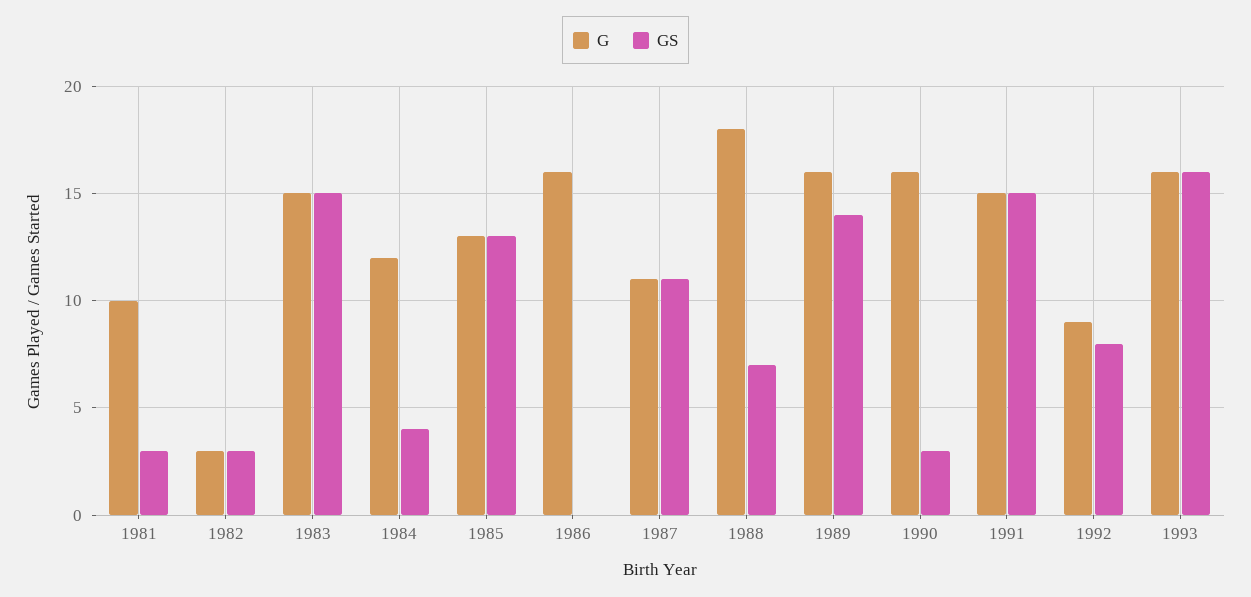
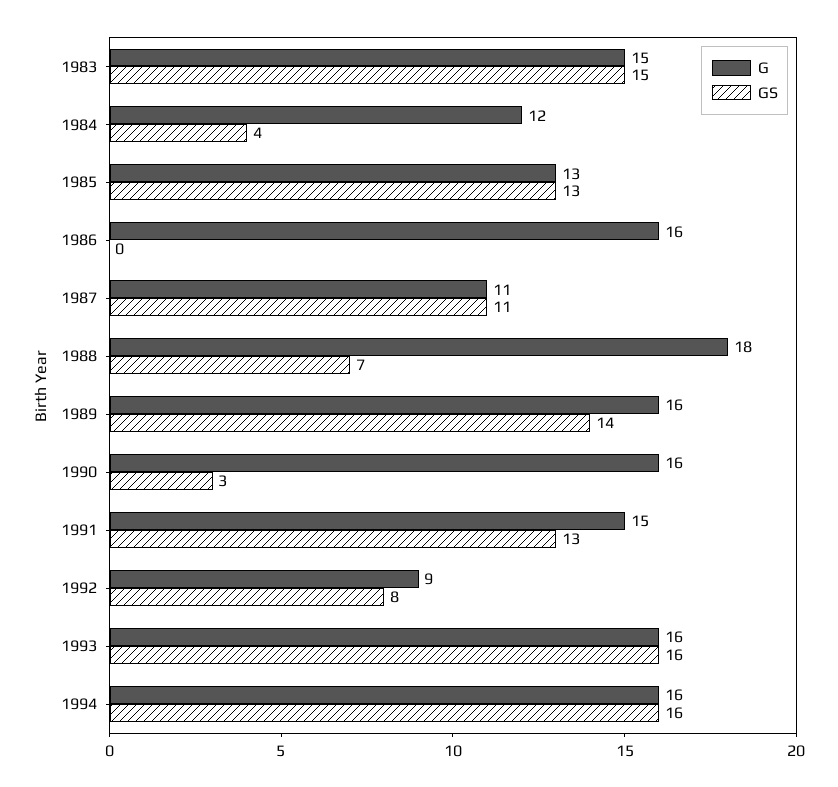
G, 1981: 10 -> none
GS, 1981: 3 -> none
G, 1982: 3 -> none
GS, 1982: 3 -> none
GS, 1991: 15 -> 13
G, 1994: none -> 16
GS, 1994: none -> 16

